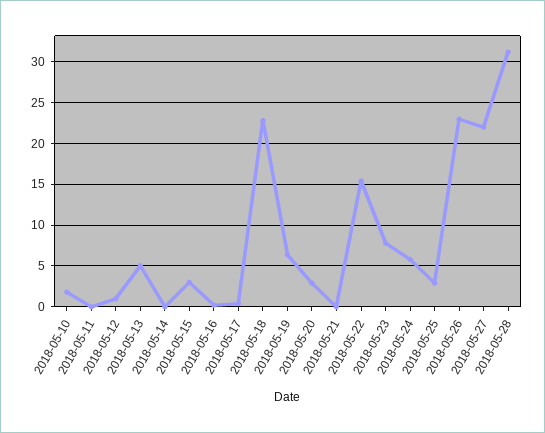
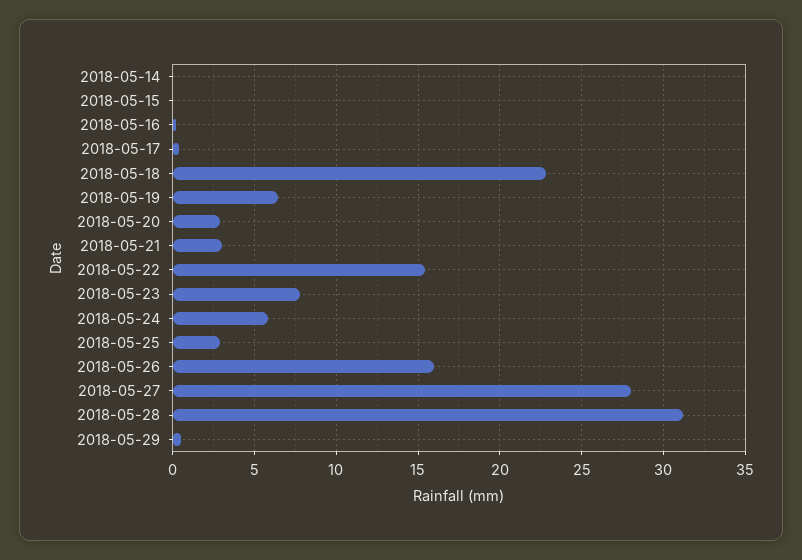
2018-05-10: 2 -> none
2018-05-11: 0 -> none
2018-05-12: 1 -> none
2018-05-13: 5 -> none
2018-05-15: 3 -> 0
2018-05-21: 0 -> 3
2018-05-26: 23 -> 16
2018-05-27: 22 -> 28
2018-05-29: none -> 0.5

